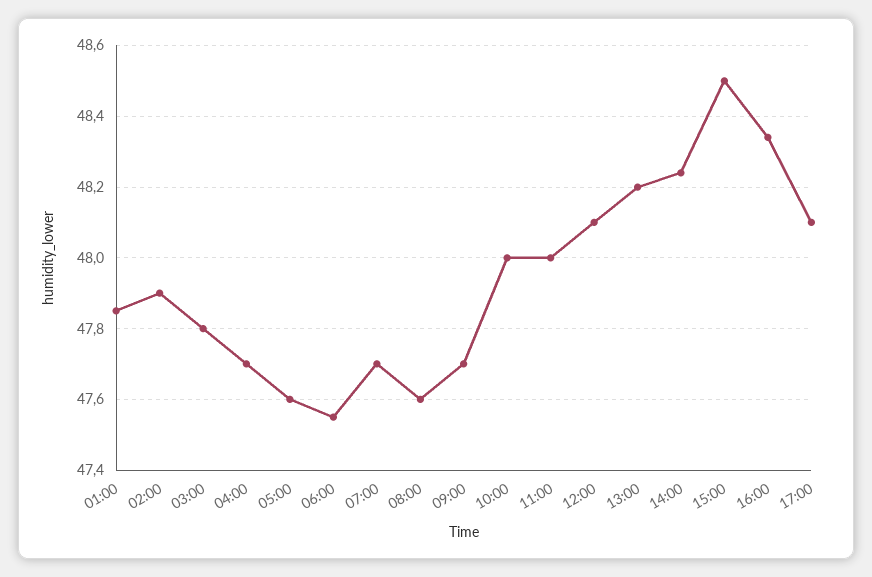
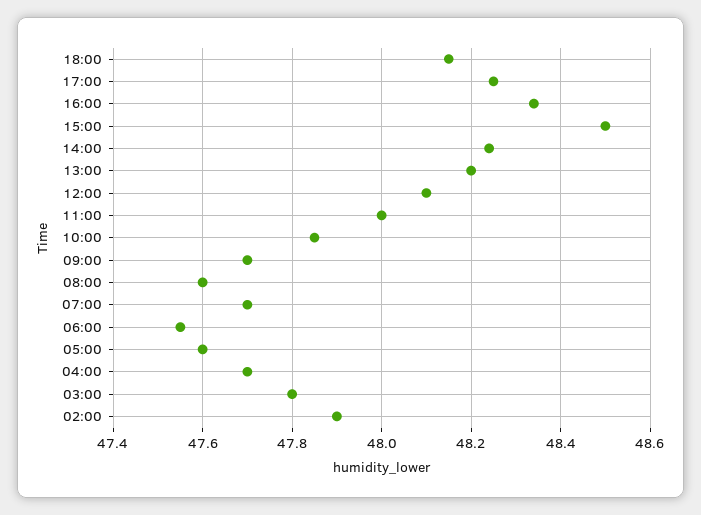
01:00: 47.85 -> none
10:00: 48 -> 47.85
17:00: 48.1 -> 48.25
18:00: none -> 48.15

